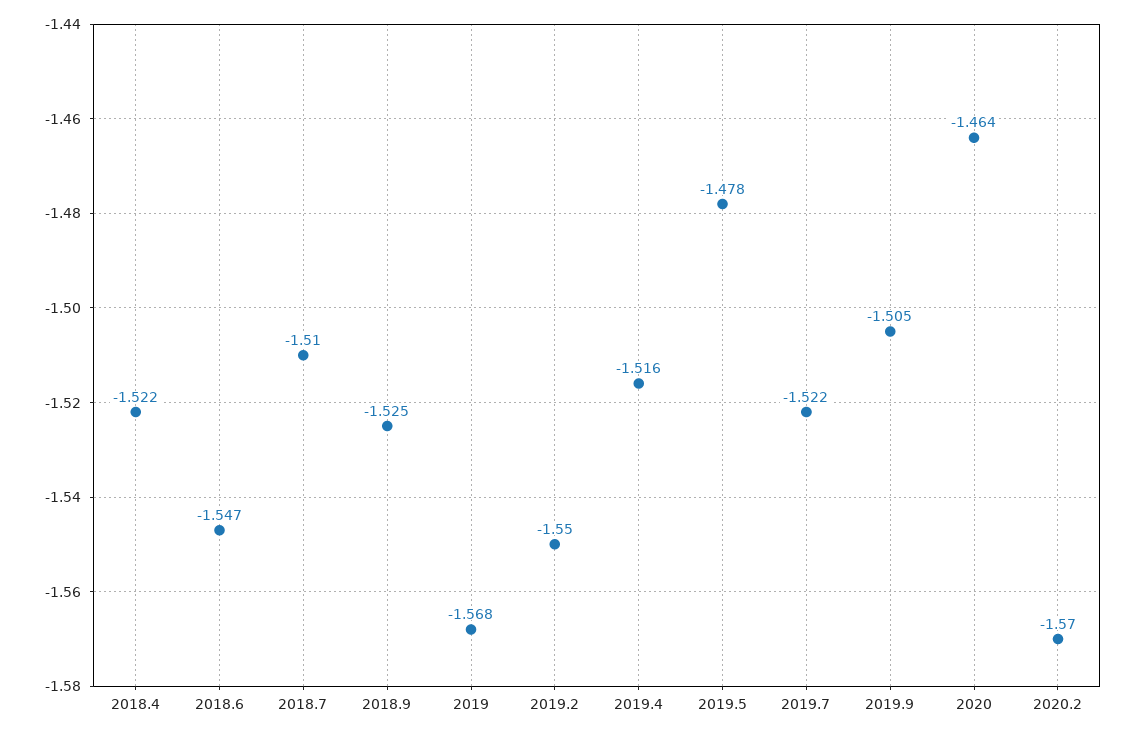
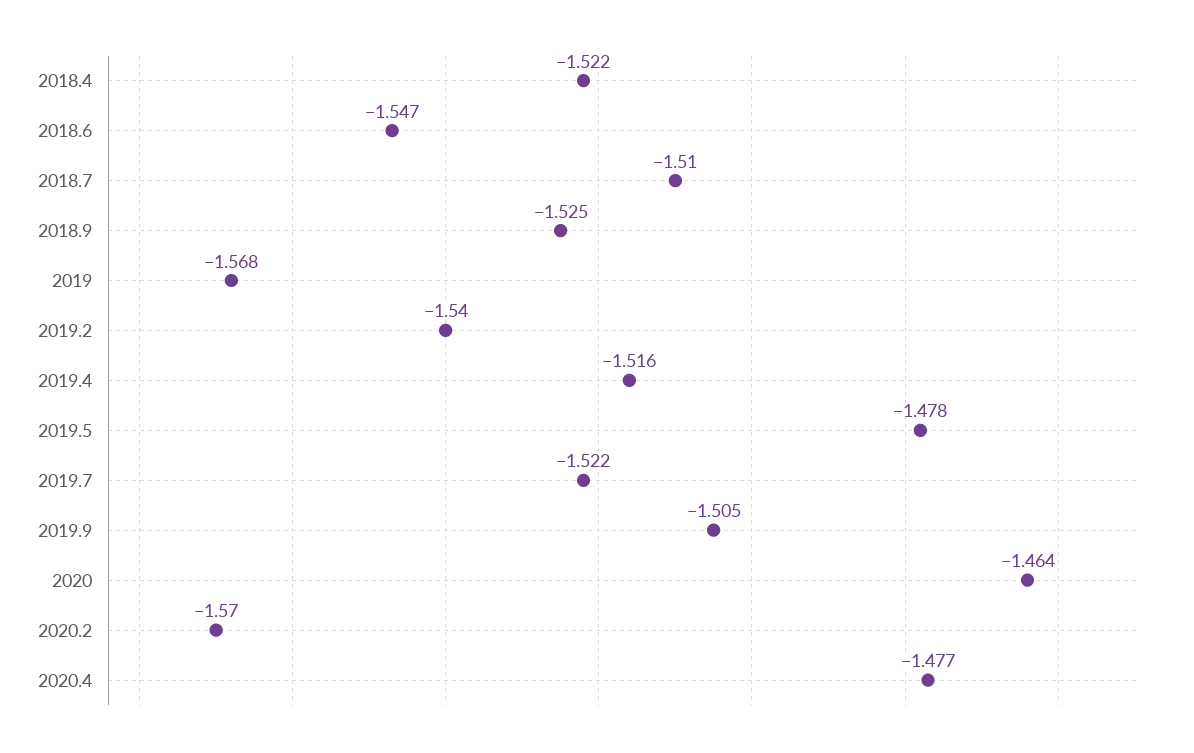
2019.2: -1.55 -> -1.54
2020.4: none -> -1.477

